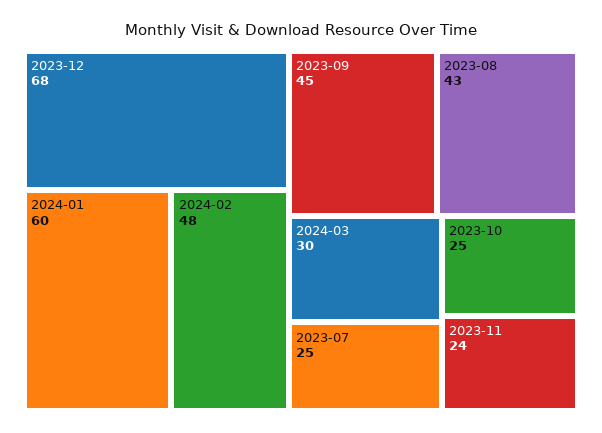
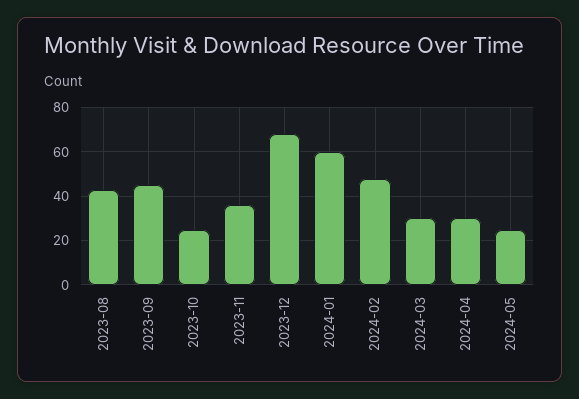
2023-07: 25 -> none
2023-11: 24 -> 35
2024-04: none -> 30
2024-05: none -> 25

